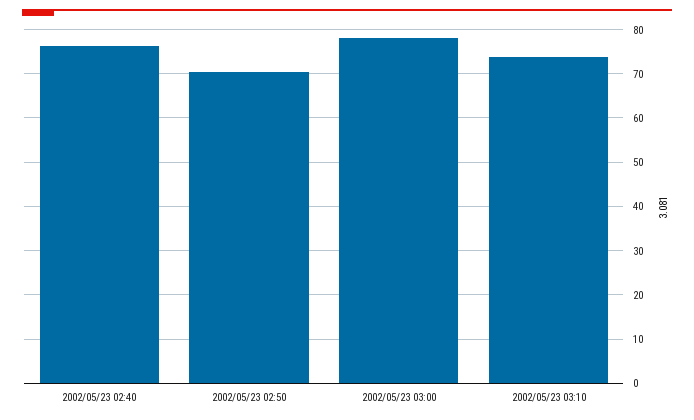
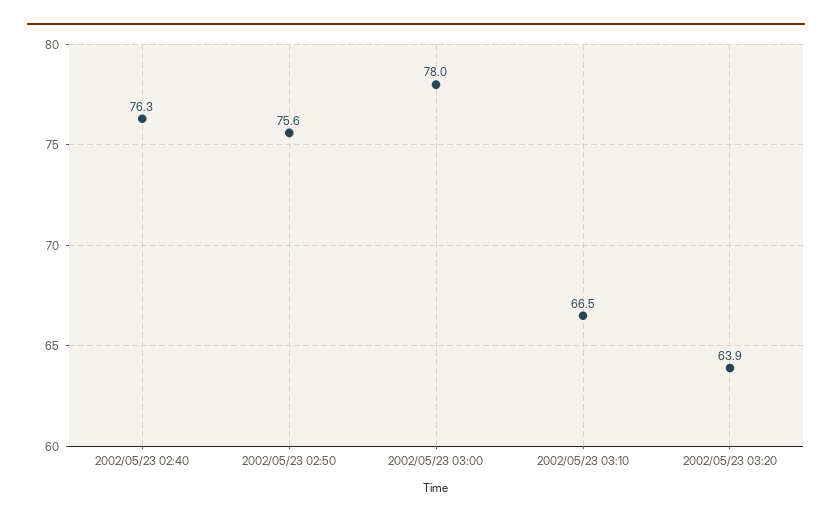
2002/05/23 02:50: 70 -> 75.6
2002/05/23 03:10: 74 -> 66.5
2002/05/23 03:20: none -> 63.9

